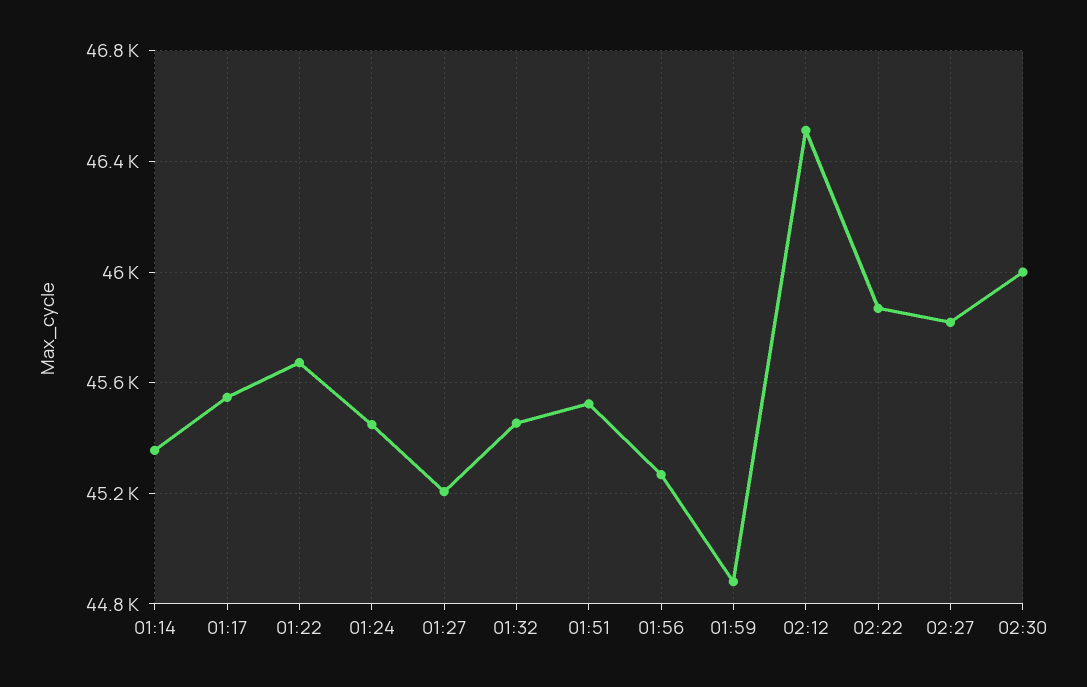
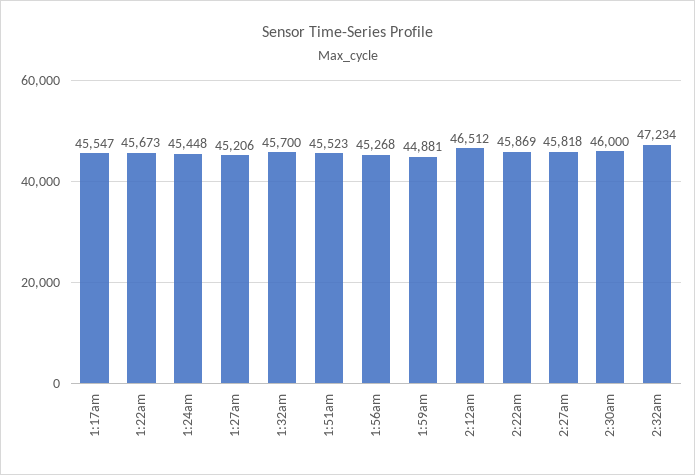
01:14: 45350 -> none
01:32: 45450 -> 45700
2:32am: none -> 47234

